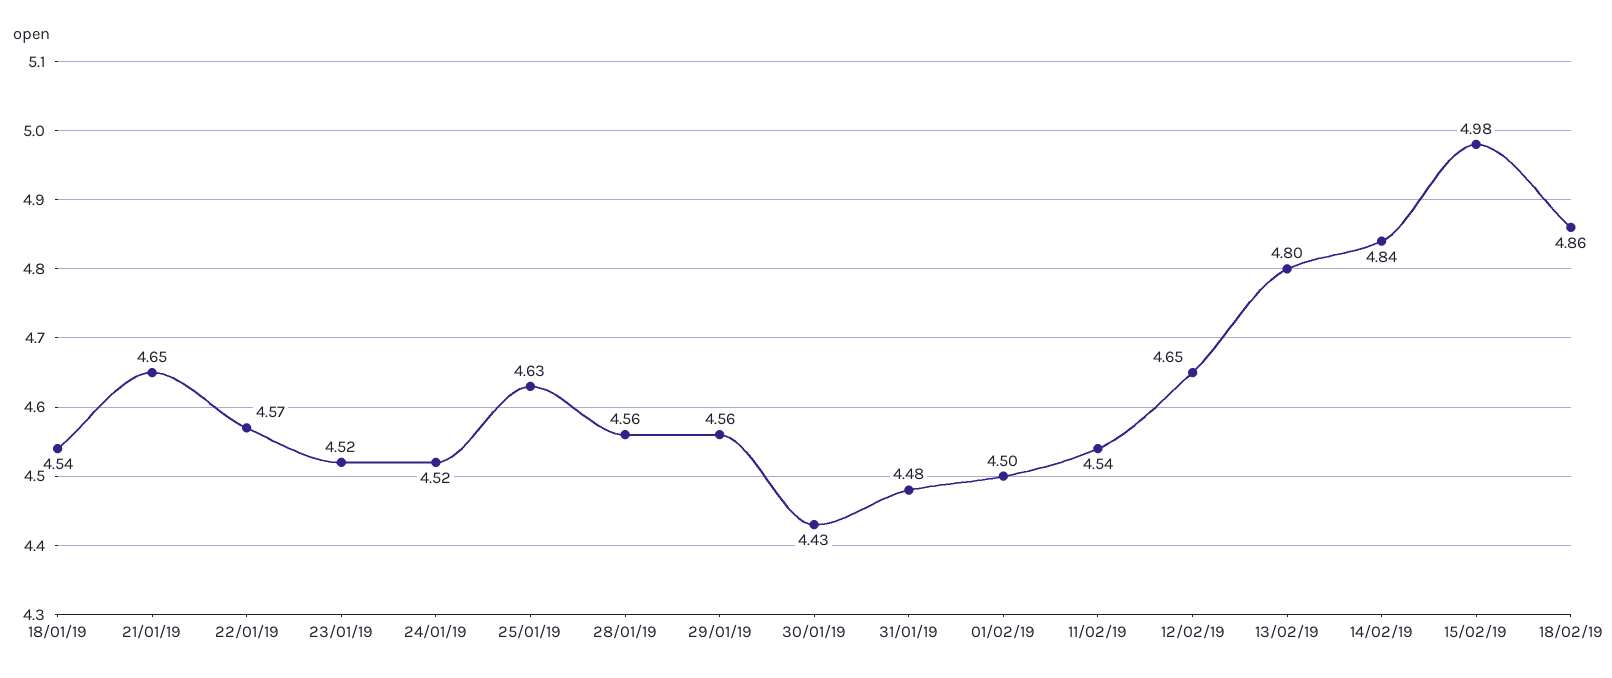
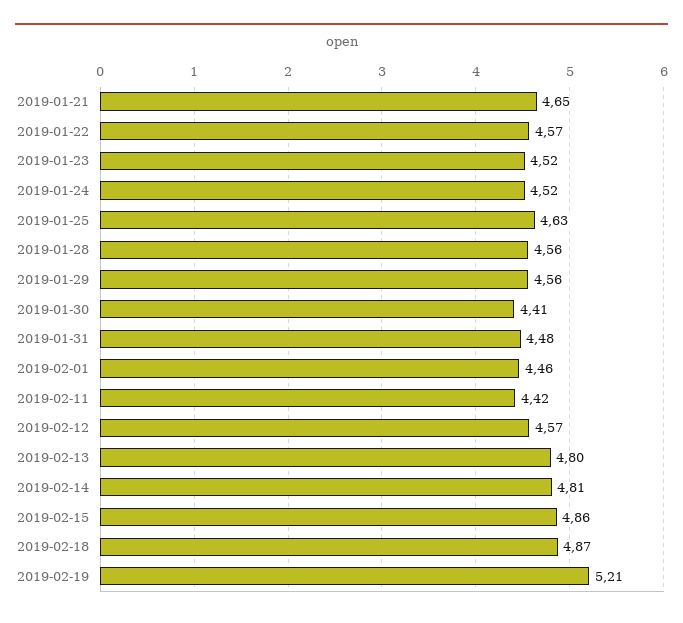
18/01/19: 4.54 -> none
30/01/19: 4.43 -> 4.41
01/02/19: 4.5 -> 4.46
11/02/19: 4.54 -> 4.42
12/02/19: 4.65 -> 4.57
14/02/19: 4.84 -> 4.81
15/02/19: 4.98 -> 4.86
18/02/19: 4.86 -> 4.87
2019-02-19: none -> 5.21

